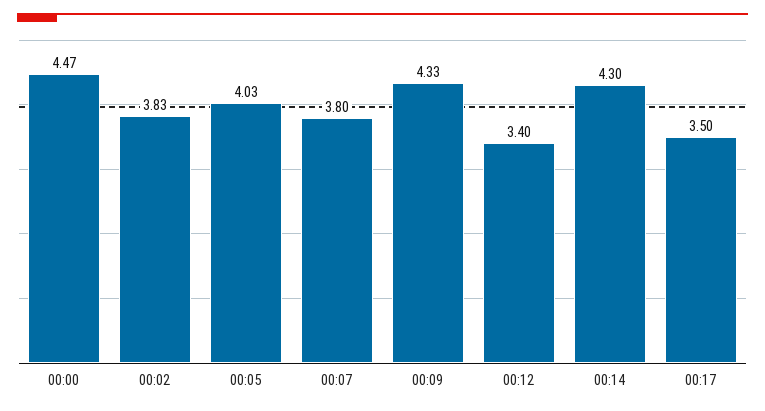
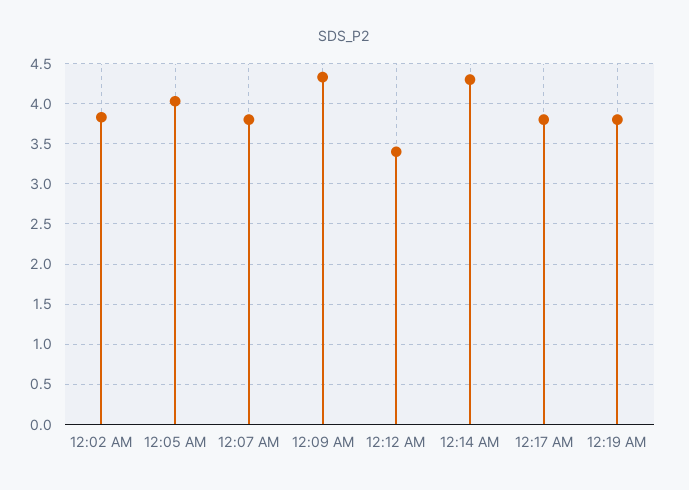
00:00: 4.47 -> none
00:17: 3.5 -> 3.8
12:19 AM: none -> 3.8

